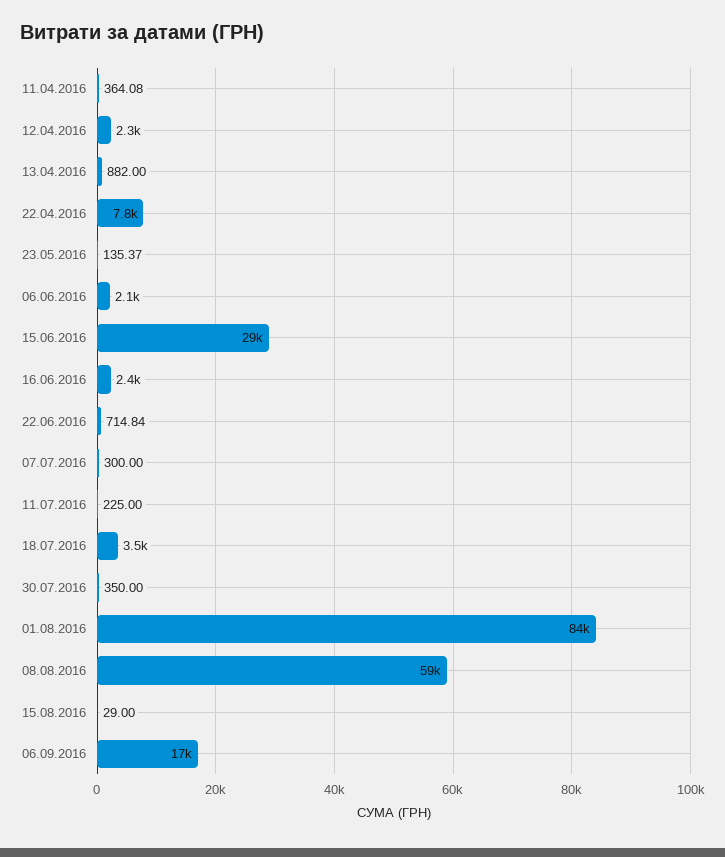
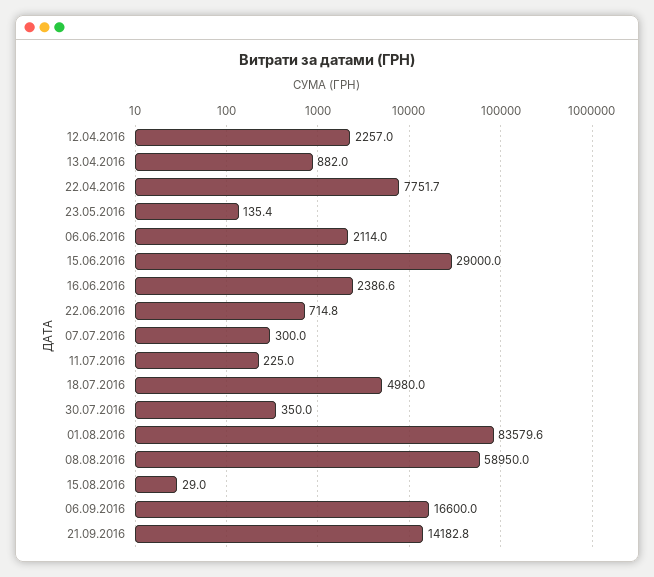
11.04.2016: 364.08 -> none
18.07.2016: 3500 -> 4980
21.09.2016: none -> 14182.8

